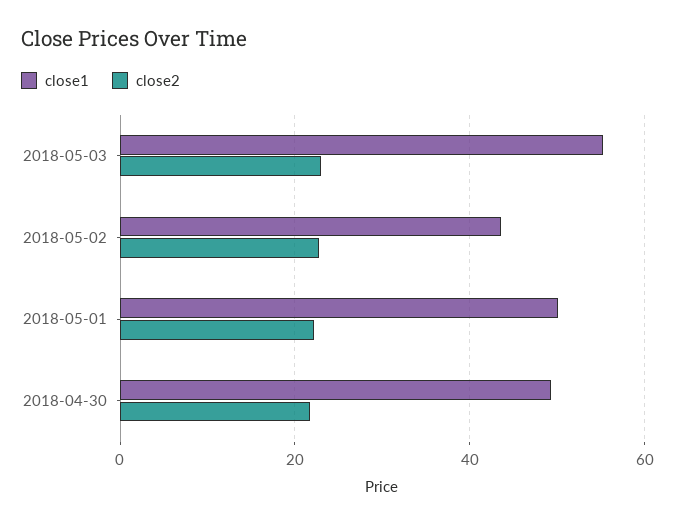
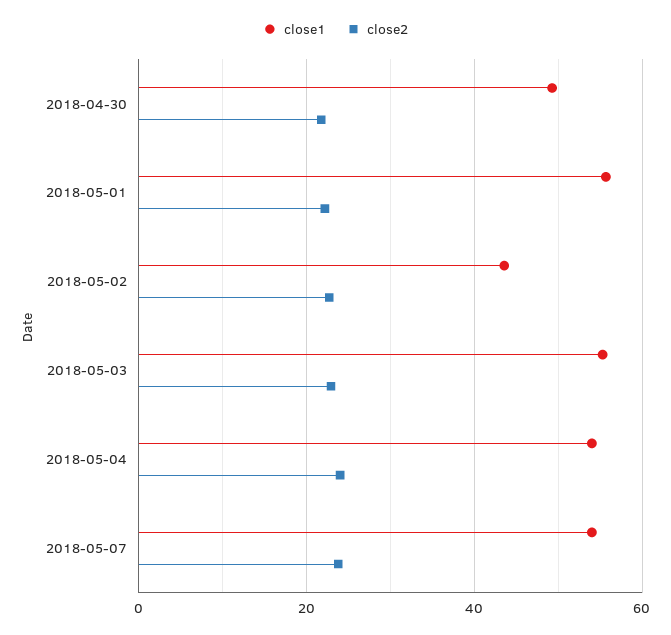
close1, 2018-05-01: 50 -> 56
close1, 2018-05-04: none -> 54
close2, 2018-05-04: none -> 24
close1, 2018-05-07: none -> 54
close2, 2018-05-07: none -> 24

